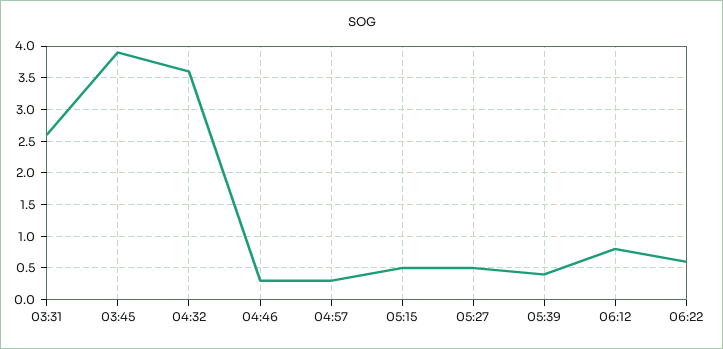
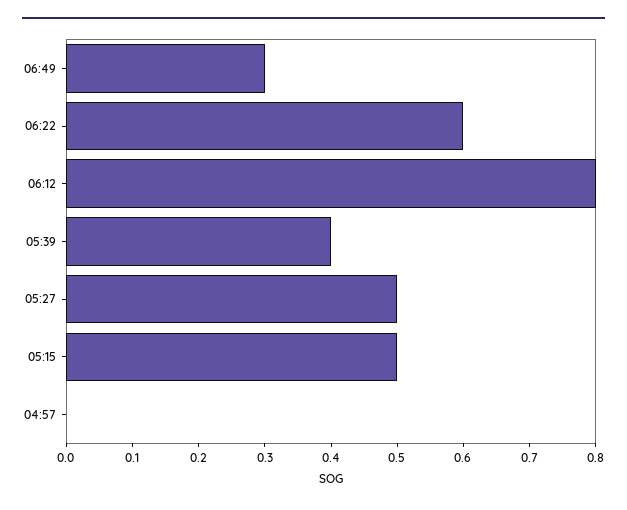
03:31: 2.6 -> none
03:45: 3.9 -> none
04:32: 3.6 -> none
04:46: 0.3 -> none
04:57: 0.3 -> 0
06:49: none -> 0.3

